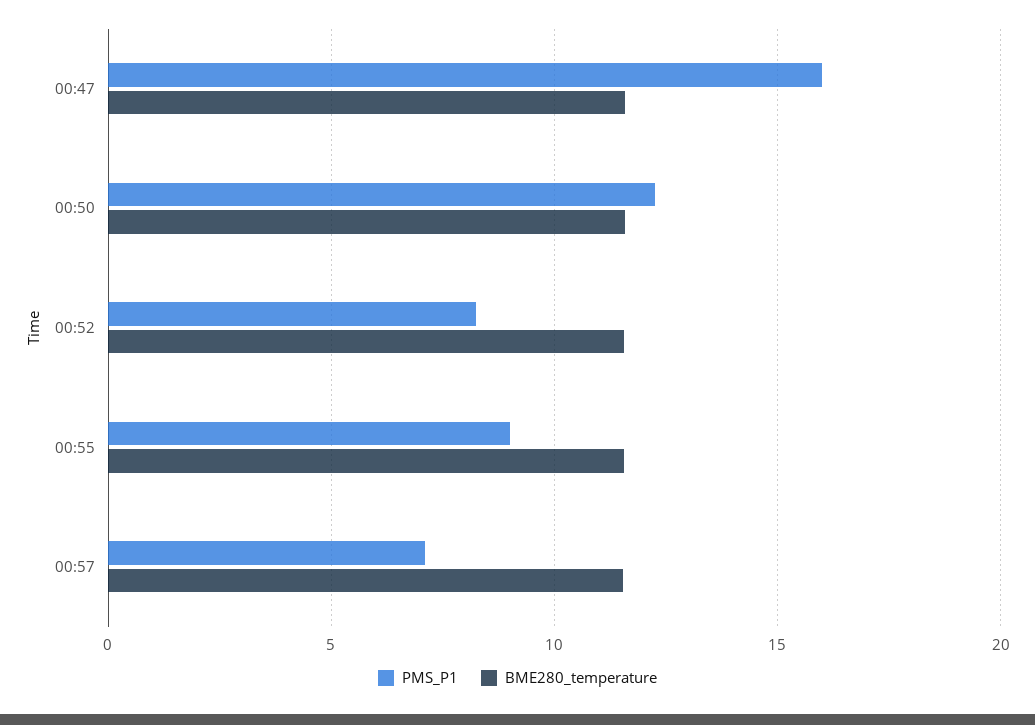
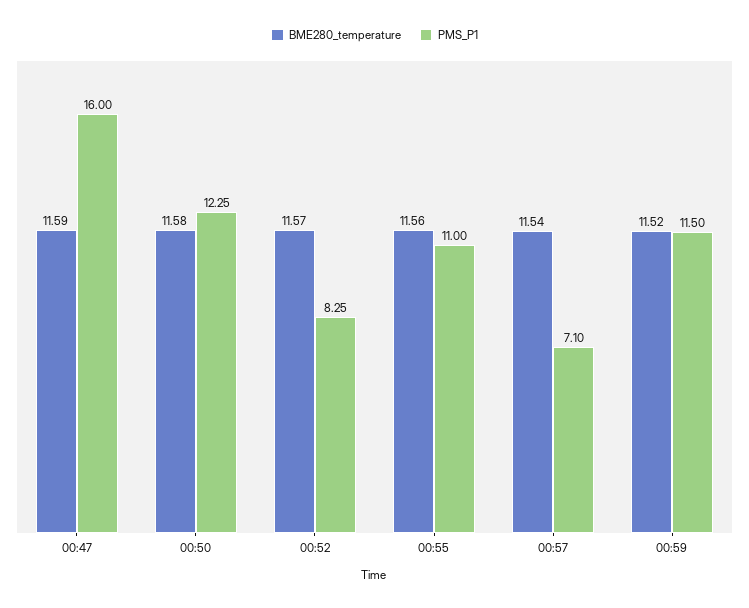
PMS_P1, 00:55: 9 -> 11
BME280_temperature, 00:59: none -> 11.52
PMS_P1, 00:59: none -> 11.5

